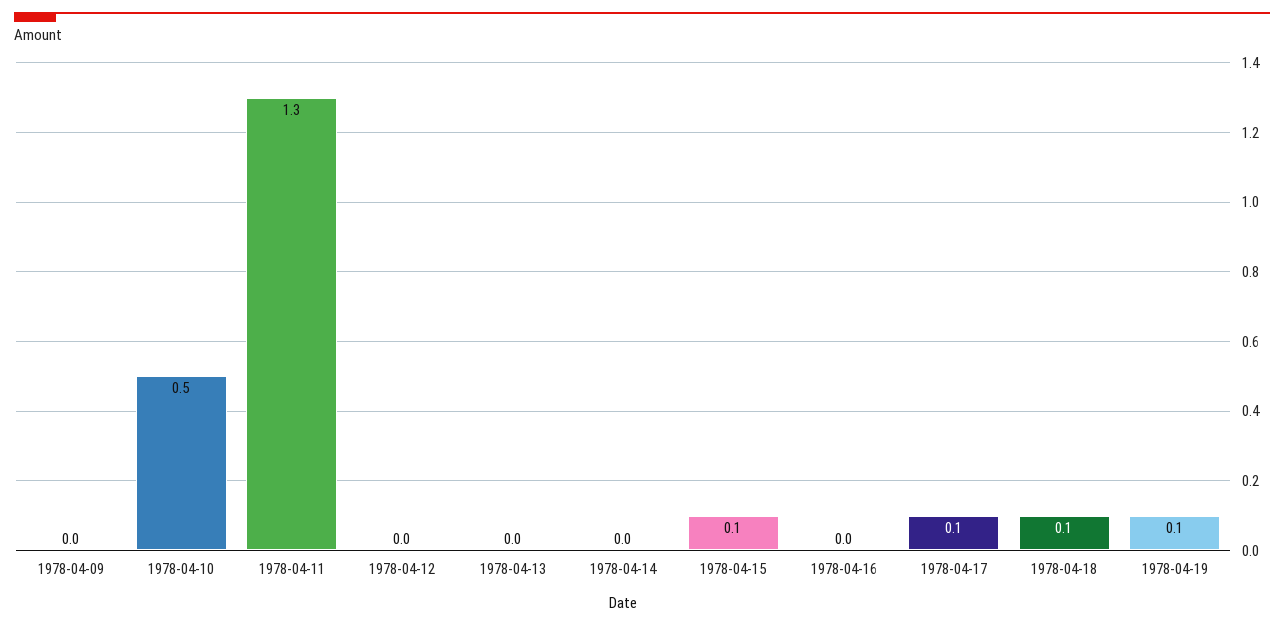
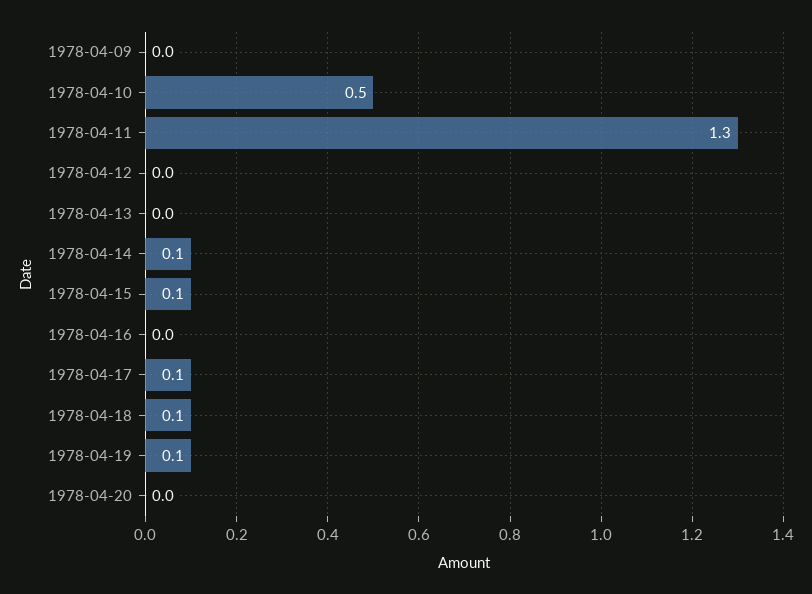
1978-04-14: 0 -> 0.1
1978-04-20: none -> 0

